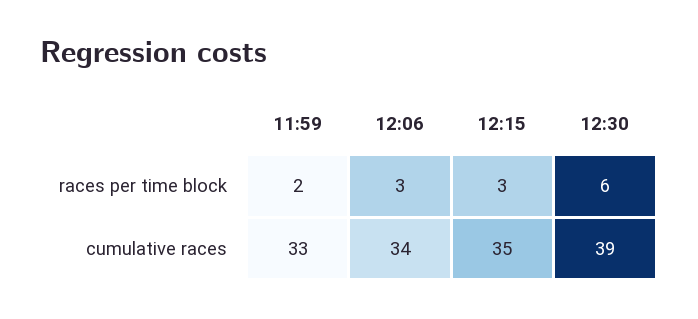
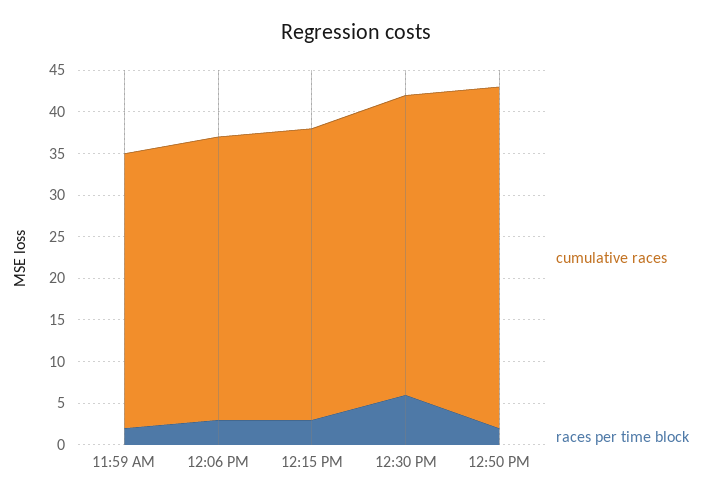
cumulative races, 12:30: 39 -> 36
cumulative races, 12:50 PM: none -> 41
races per time block, 12:50 PM: none -> 2

